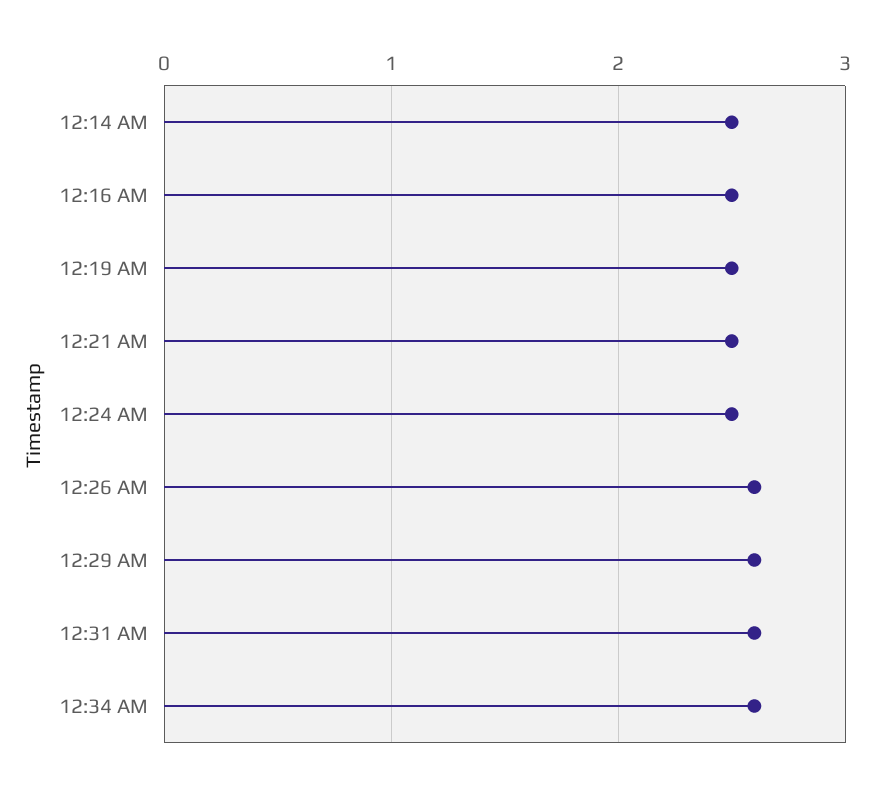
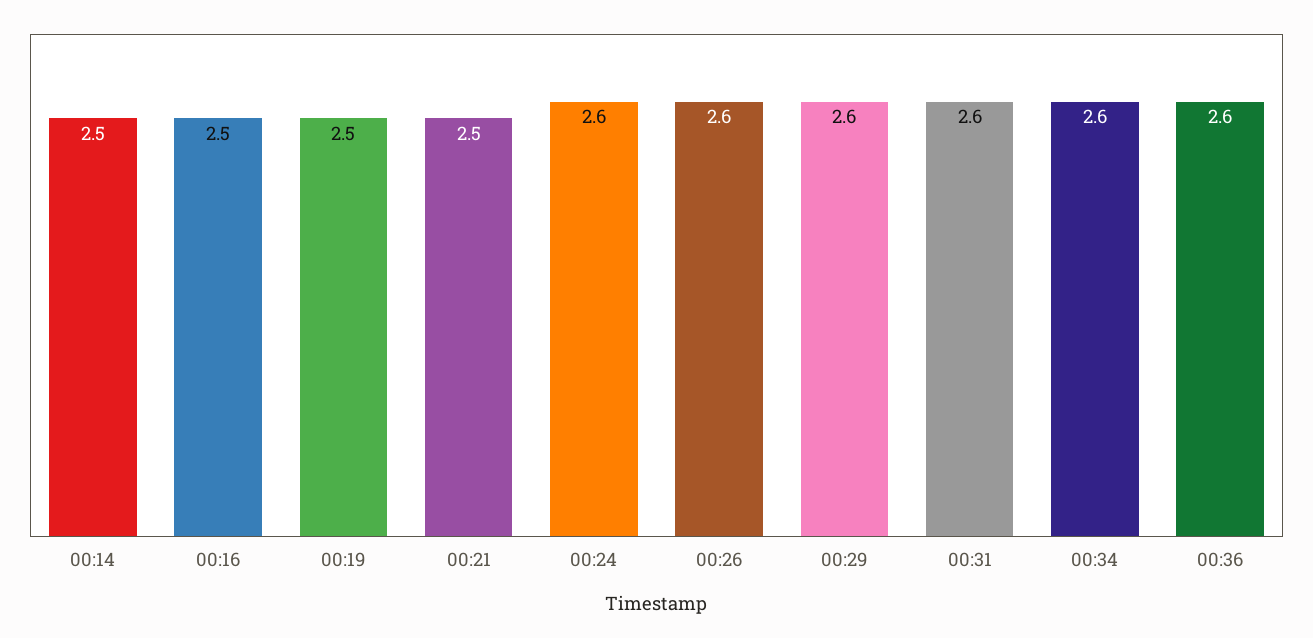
12:24 AM: 2.5 -> 2.6
00:36: none -> 2.6

